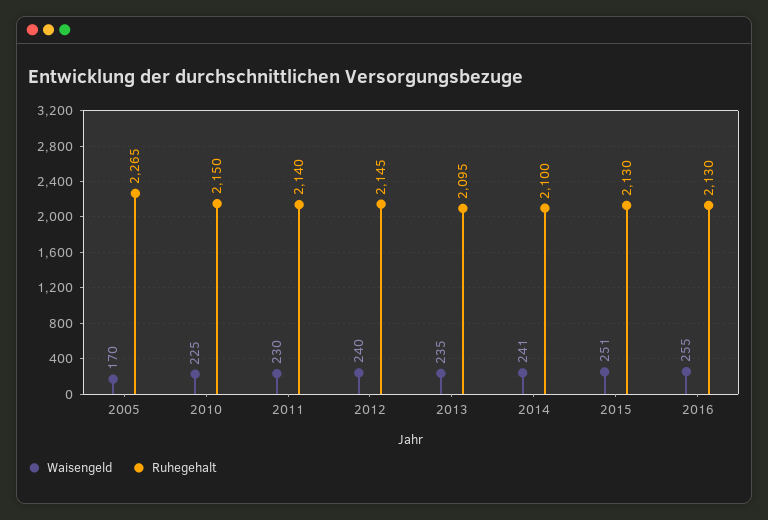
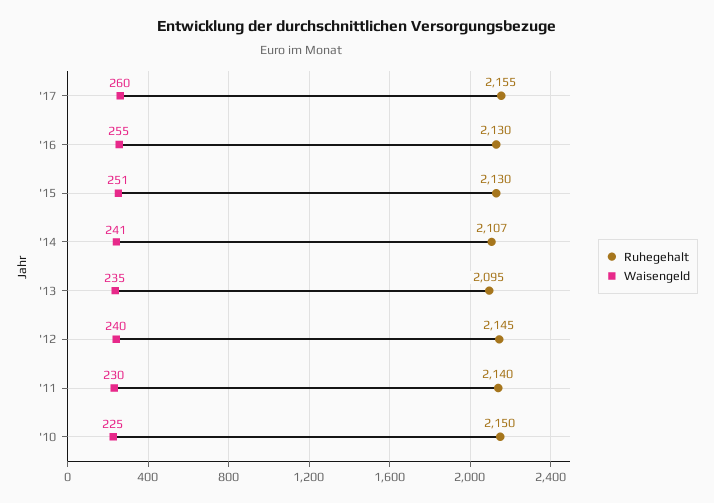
Waisengeld, 2005: 170 -> none
Ruhegehalt, 2005: 2265 -> none
Ruhegehalt, 2014: 2100 -> 2107
Ruhegehalt, '17: none -> 2155
Waisengeld, '17: none -> 260

